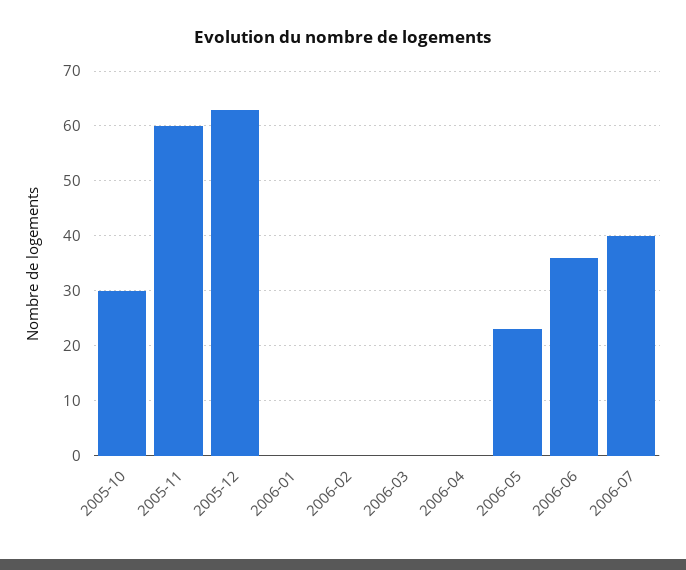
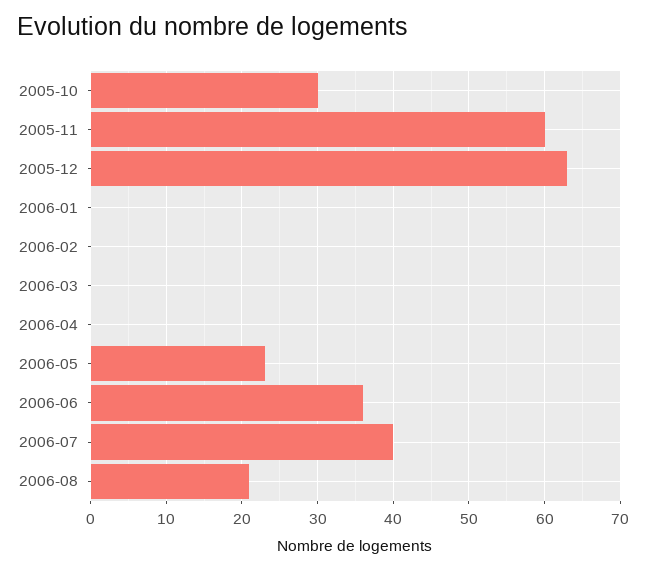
2006-08: none -> 21

